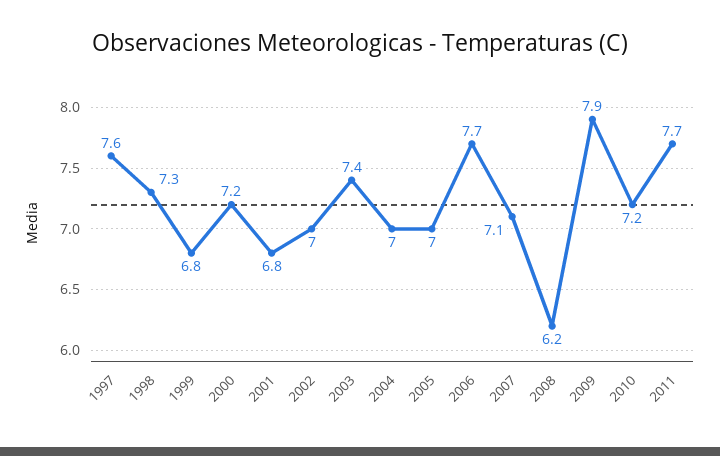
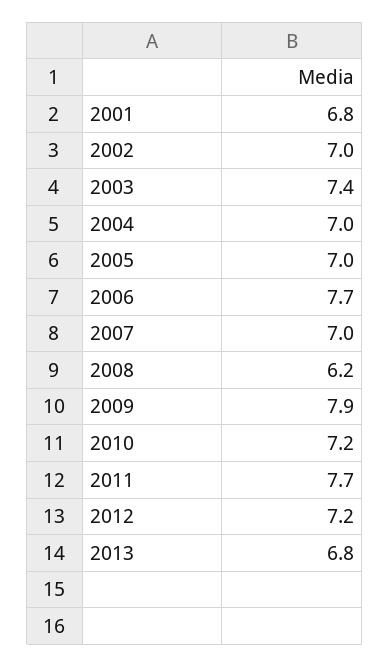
1997: 7.6 -> none
1998: 7.3 -> none
1999: 6.8 -> none
2000: 7.2 -> none
2007: 7.1 -> 7
2012: none -> 7.2
2013: none -> 6.8

